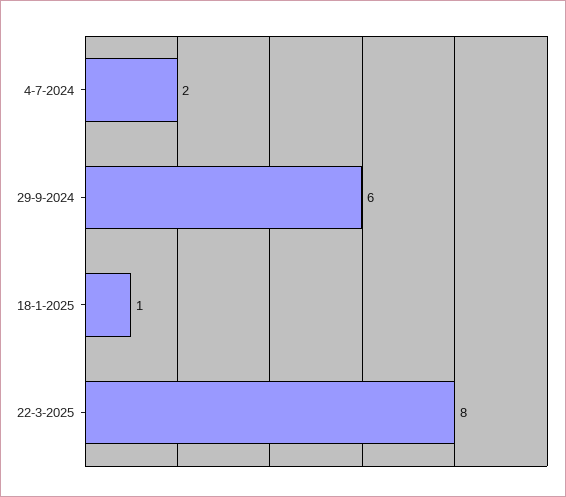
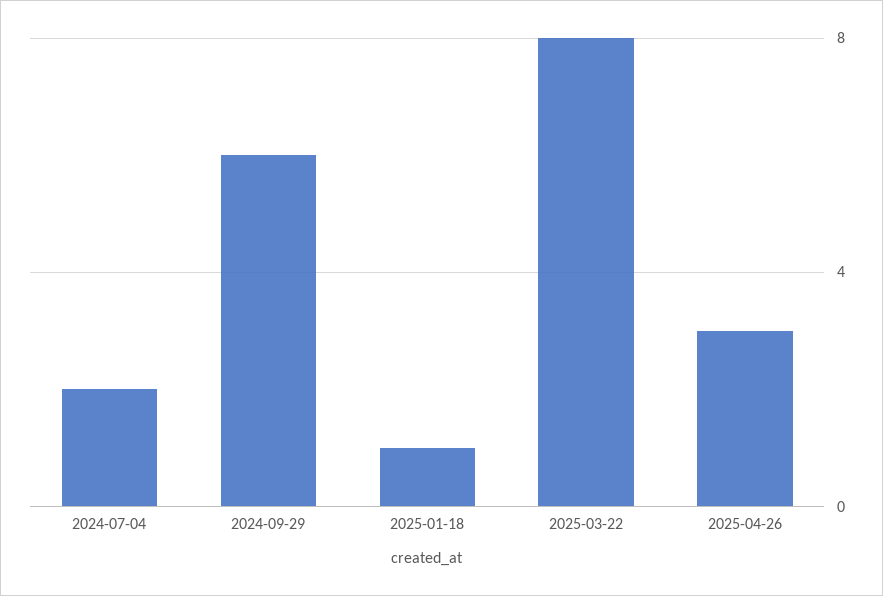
2025-04-26: none -> 3

